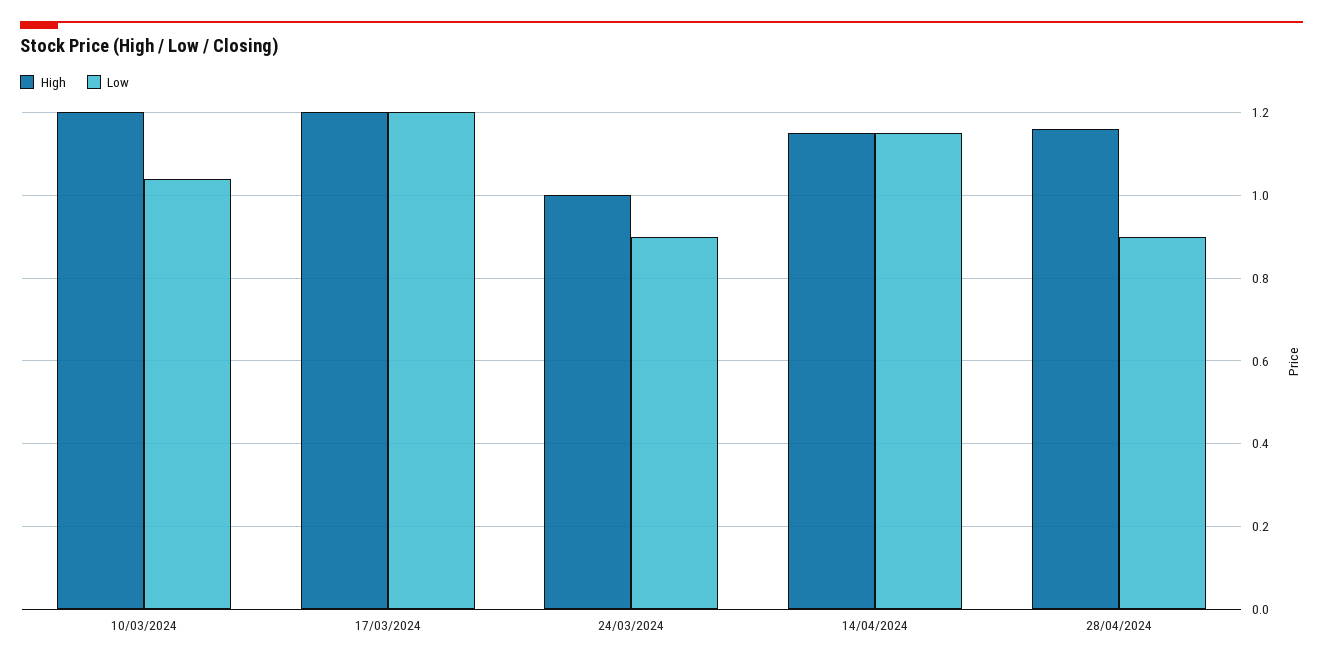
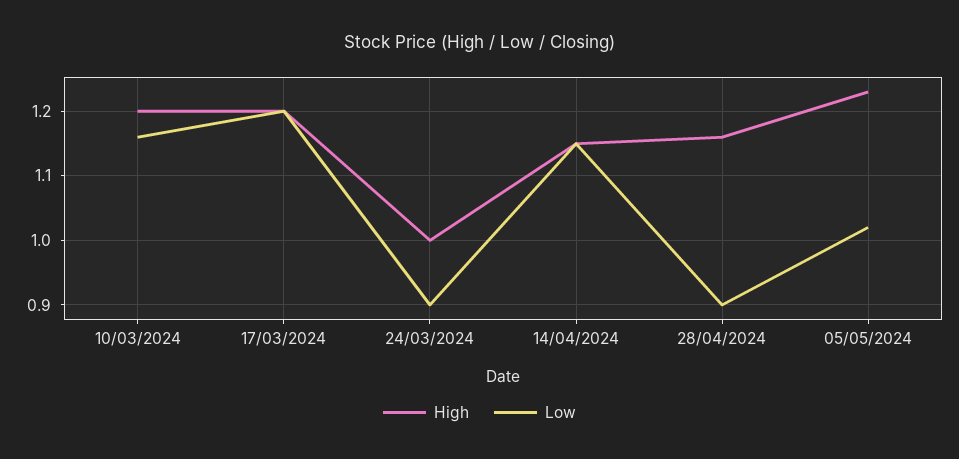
Low, 10/03/2024: 1.05 -> 1.16
High, 05/05/2024: none -> 1.23
Low, 05/05/2024: none -> 1.02

